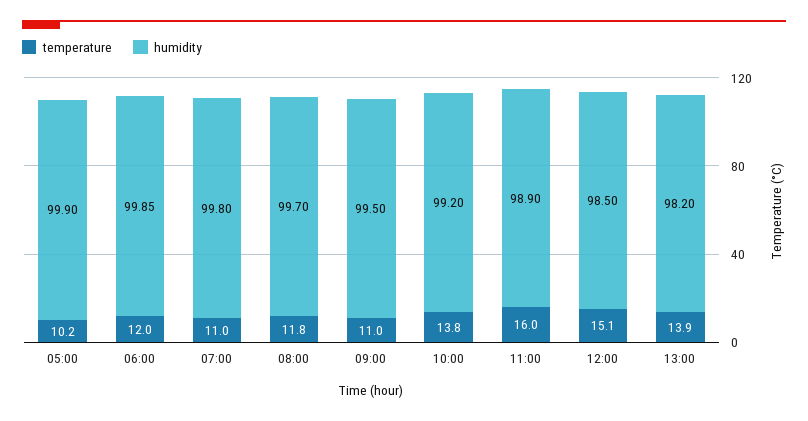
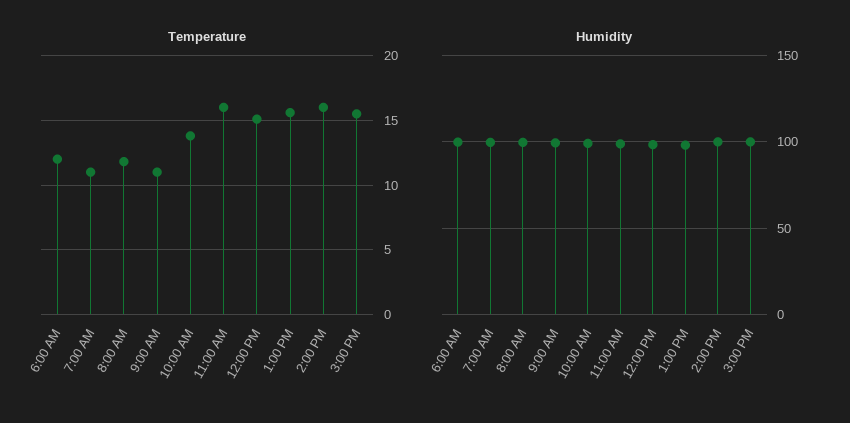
temperature, 05:00: 10.2 -> none
humidity, 05:00: 99.9 -> none
temperature, 13:00: 13.9 -> 15.5
temperature, 2:00 PM: none -> 16
temperature, 3:00 PM: none -> 15.5
humidity, 2:00 PM: none -> 100
humidity, 3:00 PM: none -> 100

